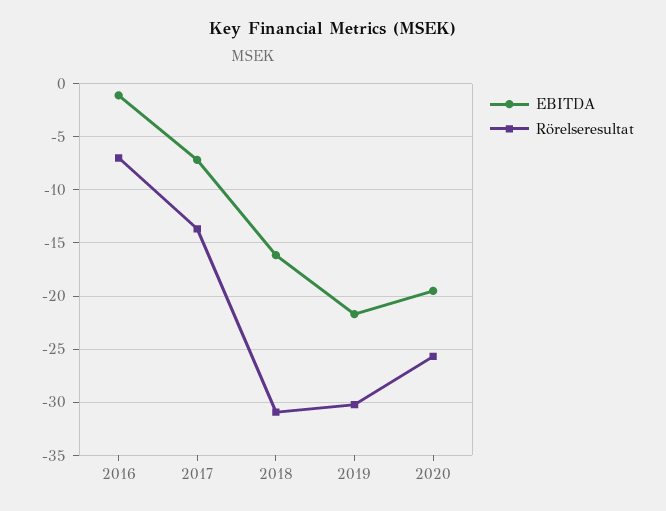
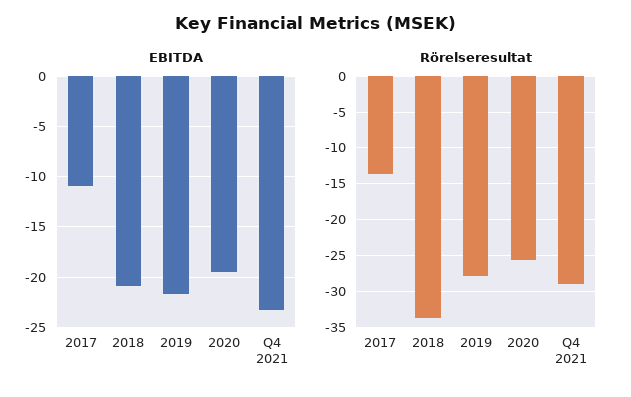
EBITDA, 2016: -1 -> none
Rörelseresultat, 2016: -7 -> none
EBITDA, 2017: -7 -> -11
EBITDA, 2018: -16 -> -21
Rörelseresultat, 2018: -31 -> -34
Rörelseresultat, 2019: -30 -> -28
EBITDA, Q4 2021: none -> -23
Rörelseresultat, Q4 2021: none -> -29

